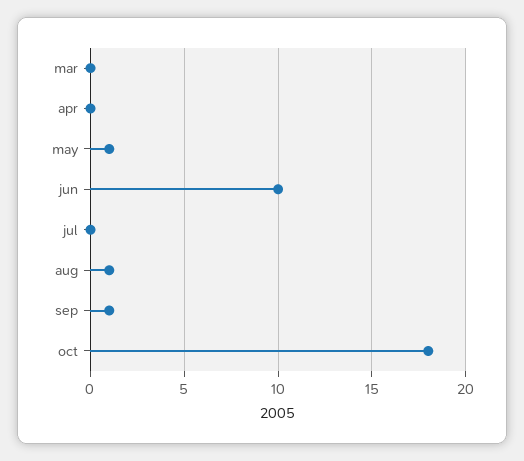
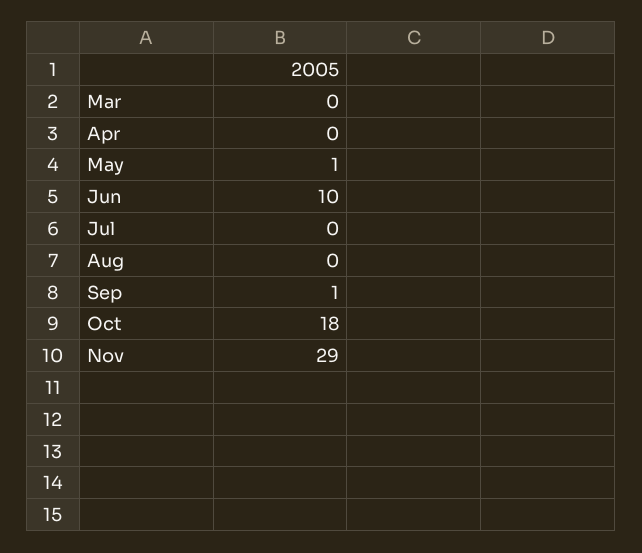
aug: 1 -> 0
Nov: none -> 29

